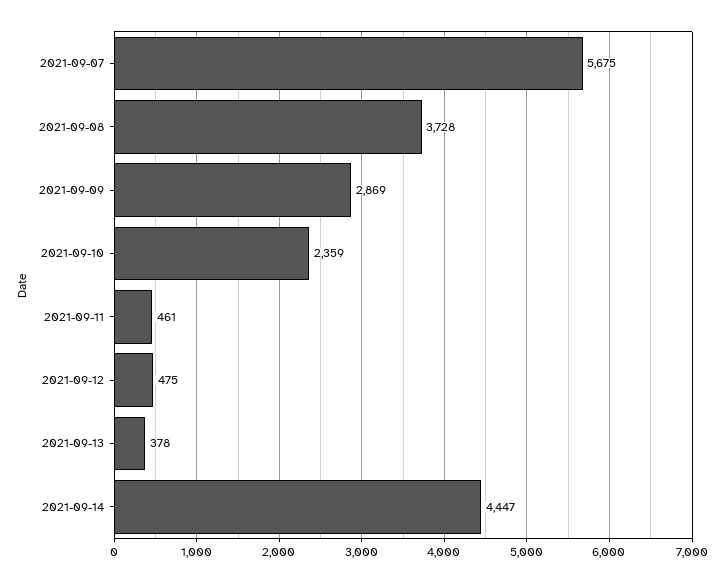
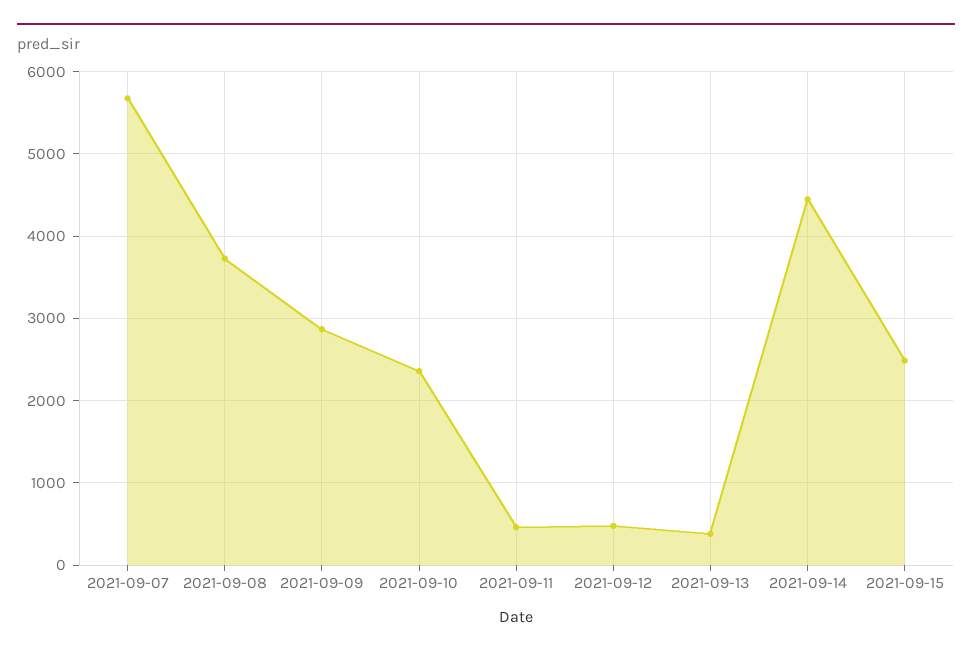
2021-09-15: none -> 2500

